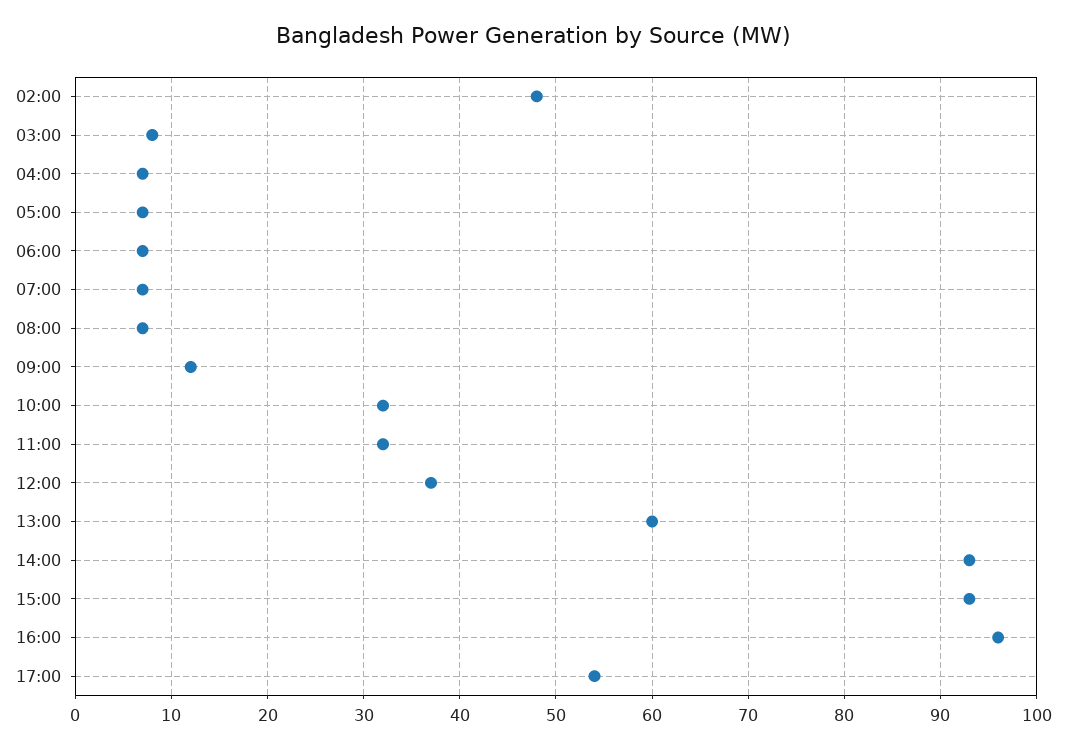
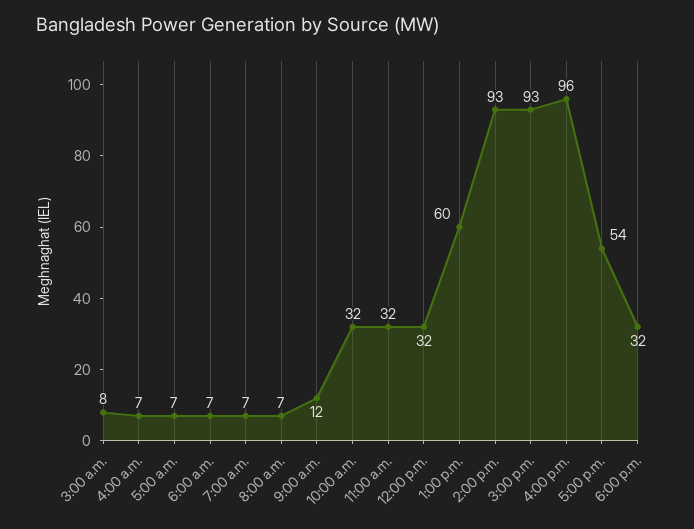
02:00: 48 -> none
12:00: 37 -> 32
6:00 p.m.: none -> 32

